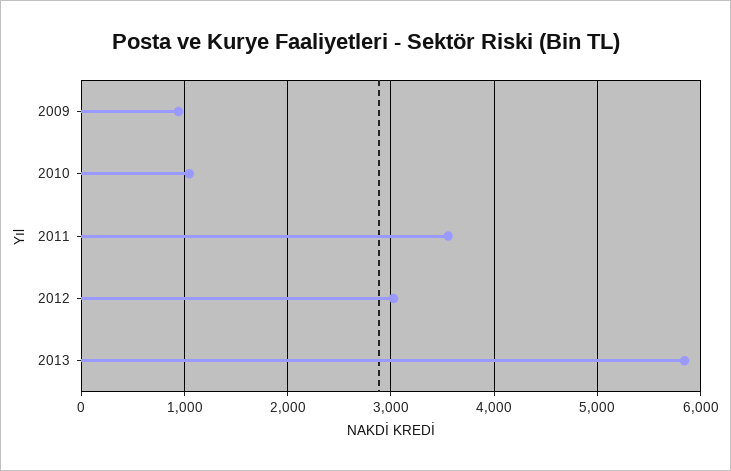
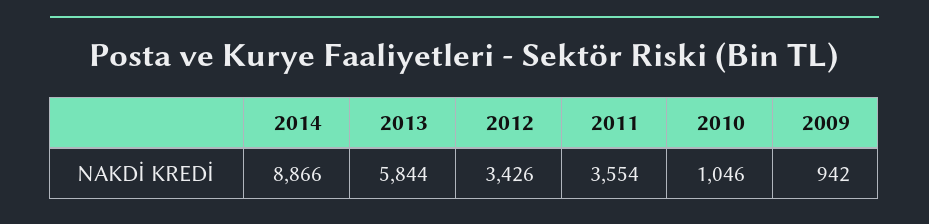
2012: 3000 -> 3426
2014: none -> 8866

